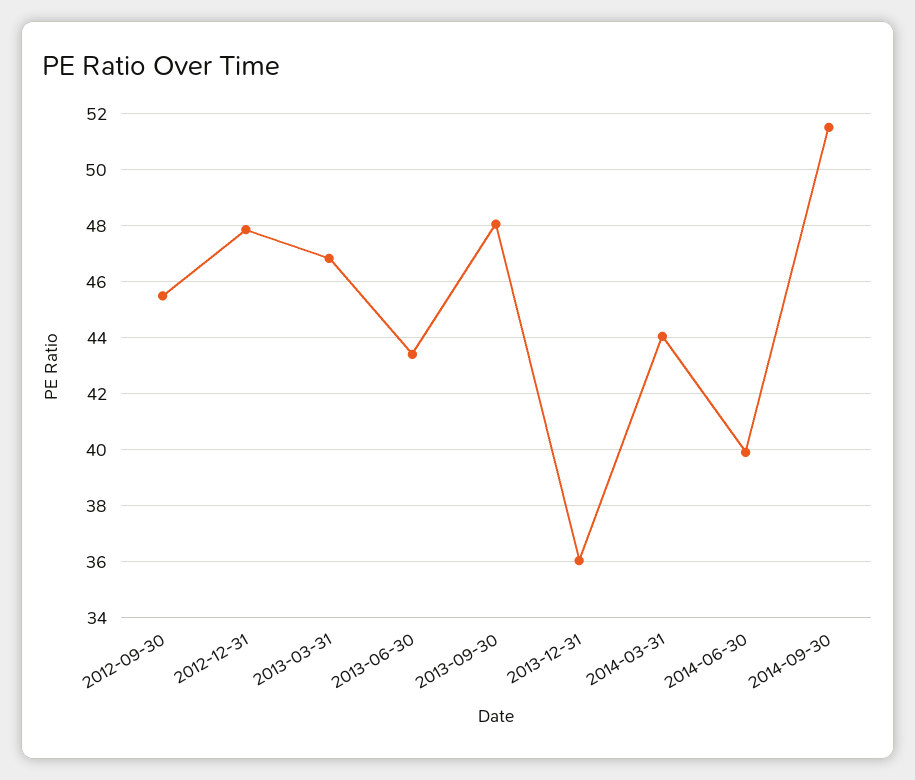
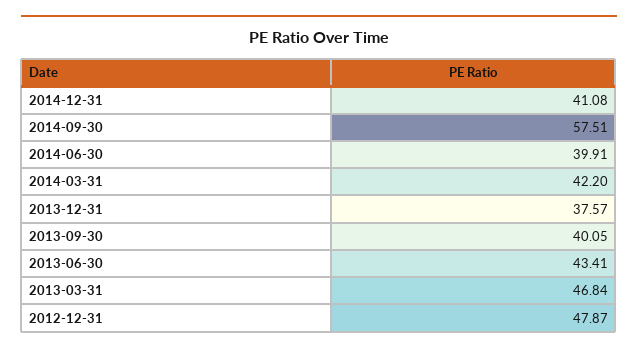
2012-09-30: 45.5 -> none
2013-09-30: 48 -> 40.05
2013-12-31: 36 -> 37.57
2014-03-31: 44 -> 42.2
2014-09-30: 51.5 -> 57.51
2014-12-31: none -> 41.08

